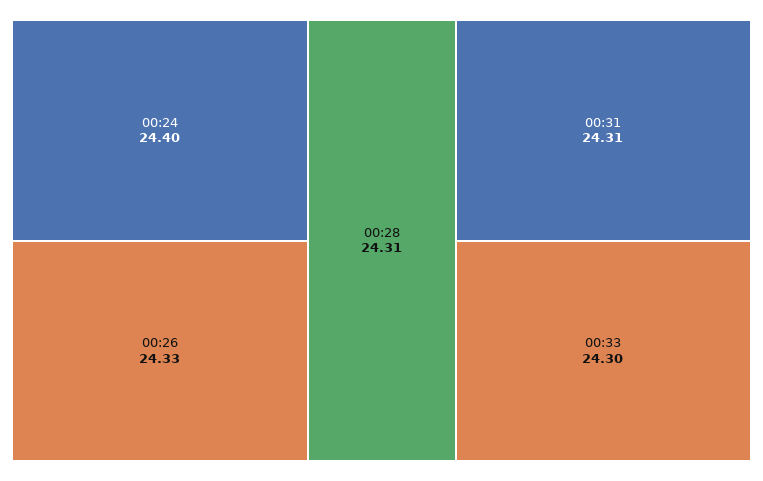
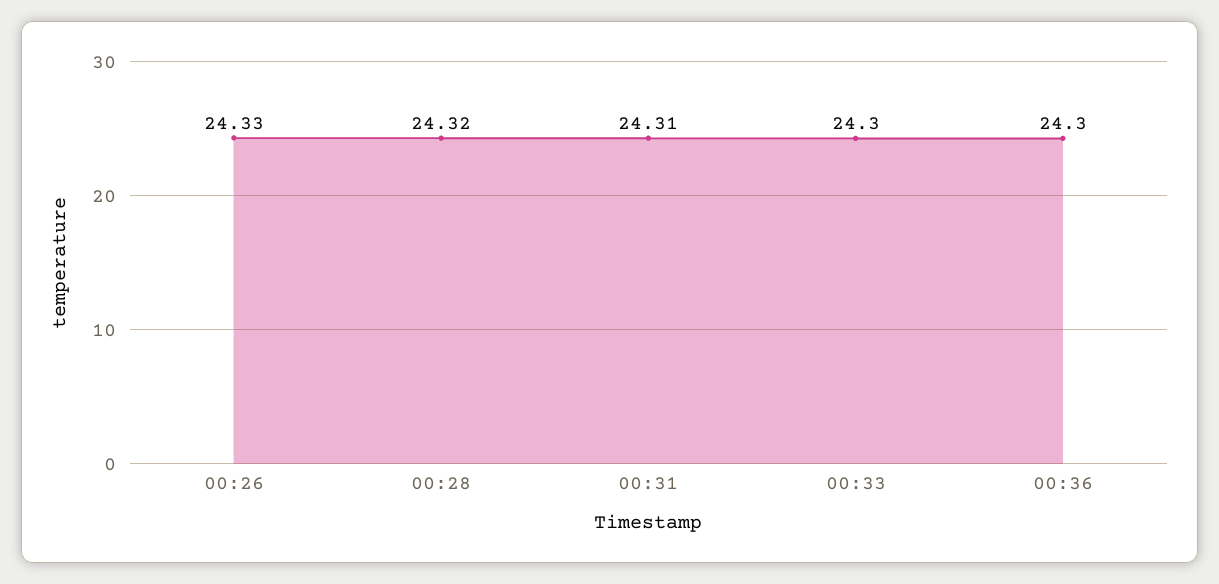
00:24: 24.4 -> none
00:28: 24.31 -> 24.32
00:36: none -> 24.3

